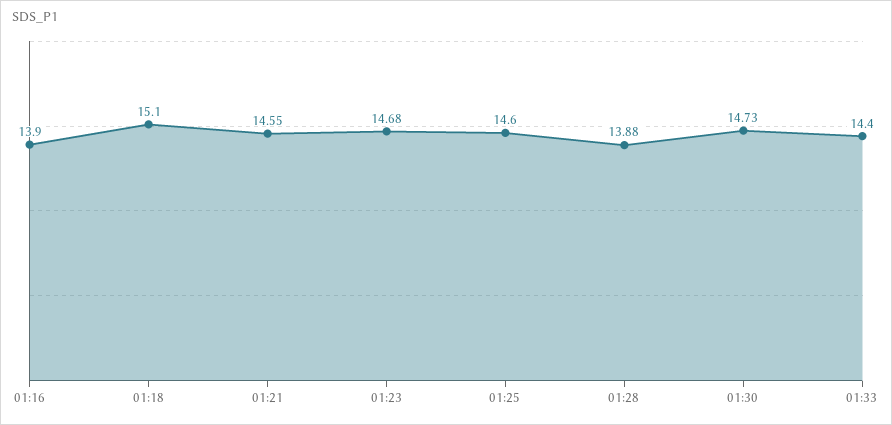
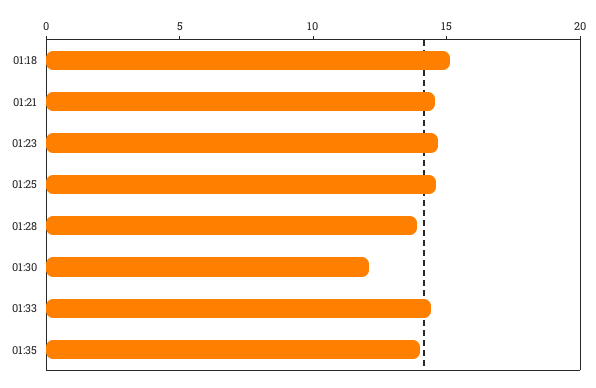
01:16: 13.9 -> none
01:30: 14.73 -> 12
01:35: none -> 14

